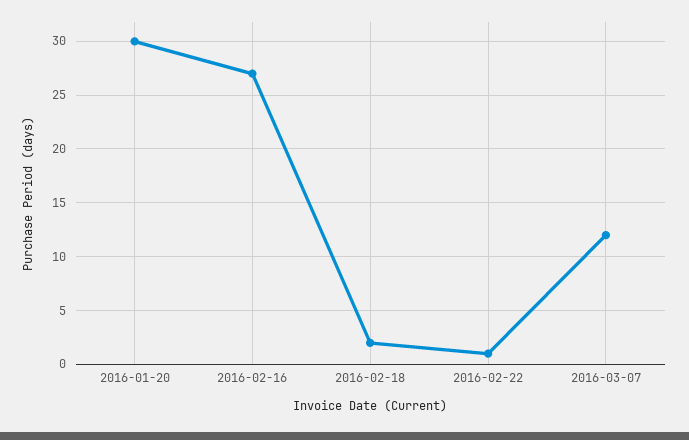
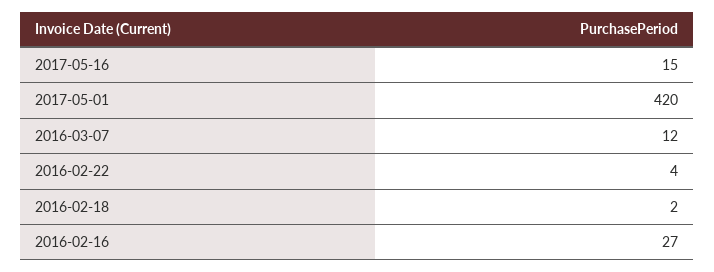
2016-01-20: 30 -> none
2016-02-22: 1 -> 4
2017-05-16: none -> 15
2017-05-01: none -> 420

